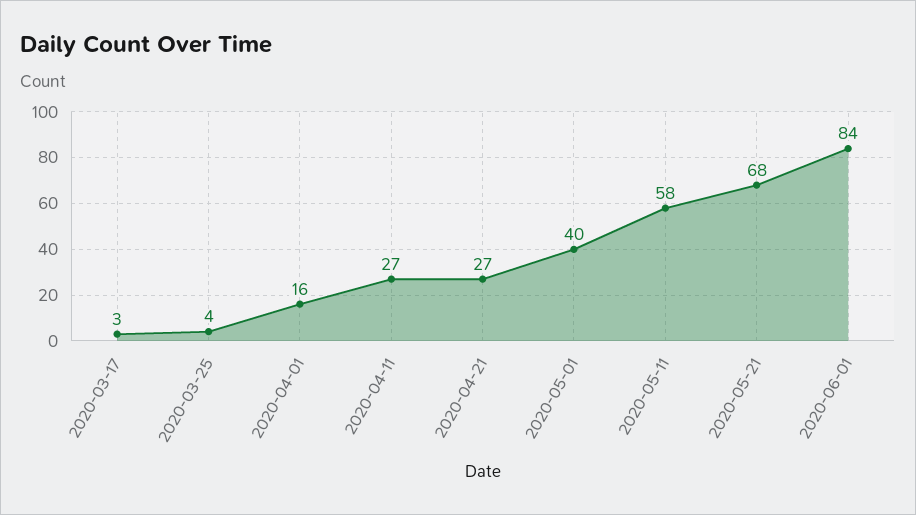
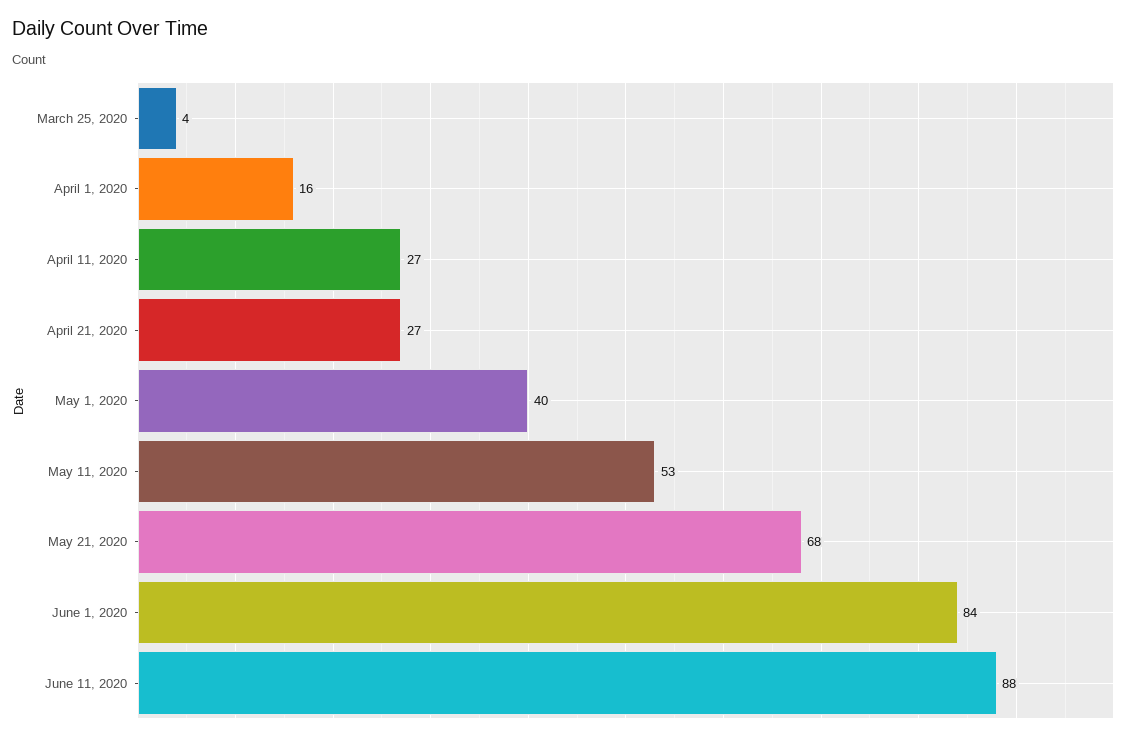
2020-03-17: 3 -> none
2020-05-11: 58 -> 53
June 11, 2020: none -> 88

